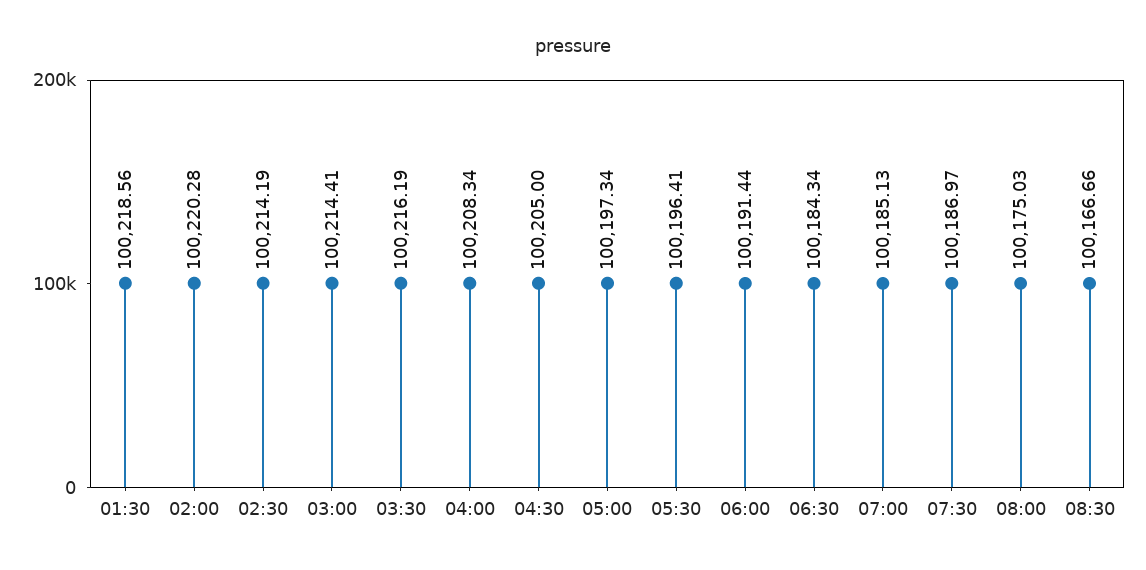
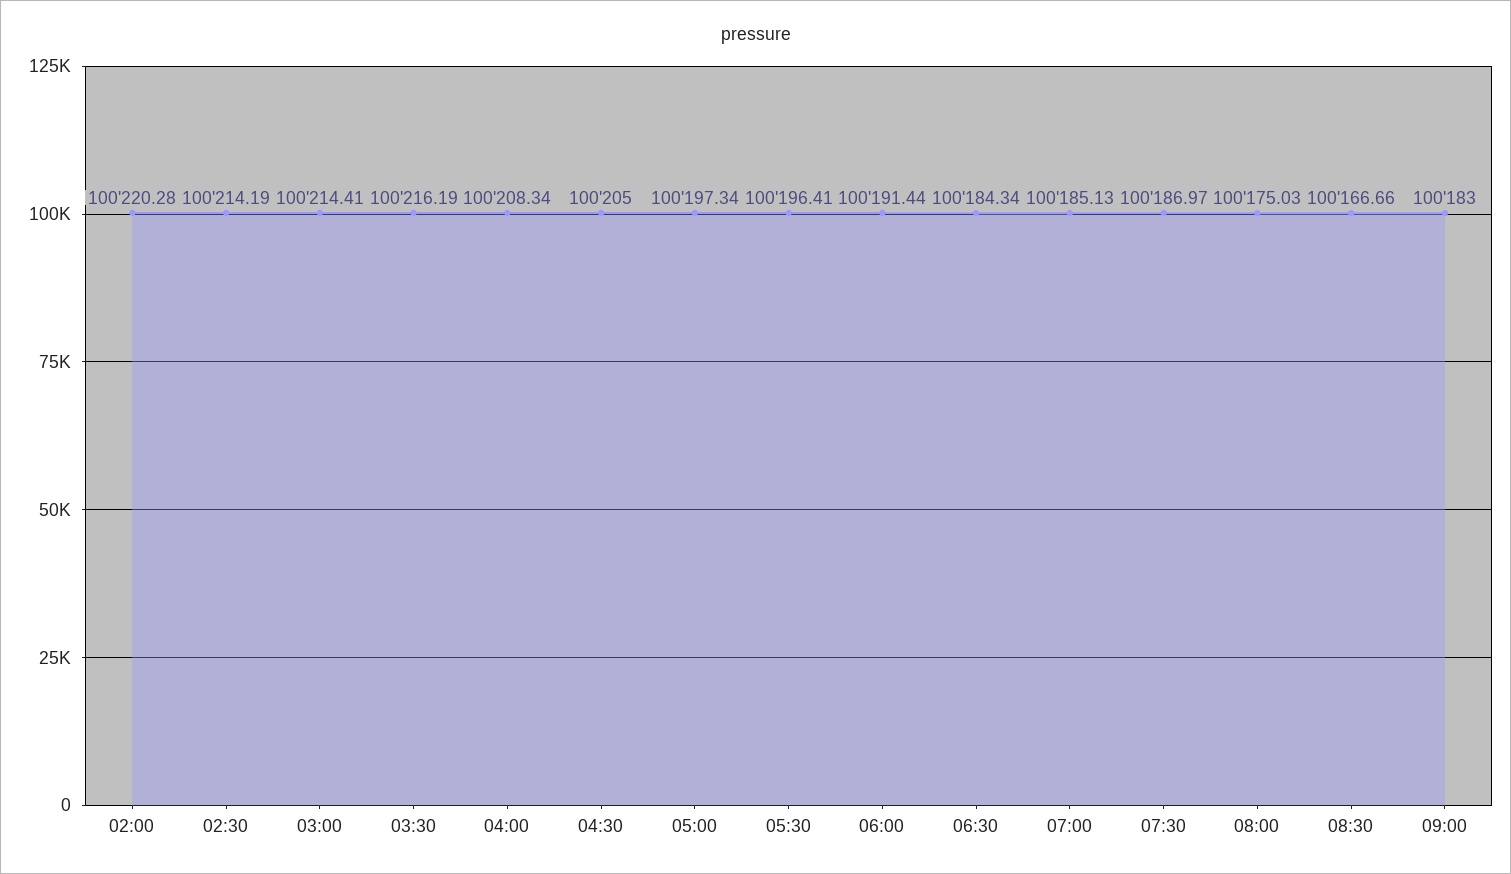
01:30: 100218.56 -> none
09:00: none -> 100183

